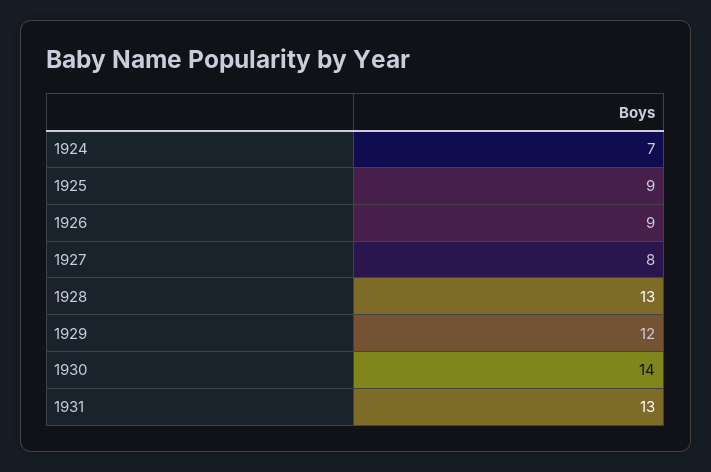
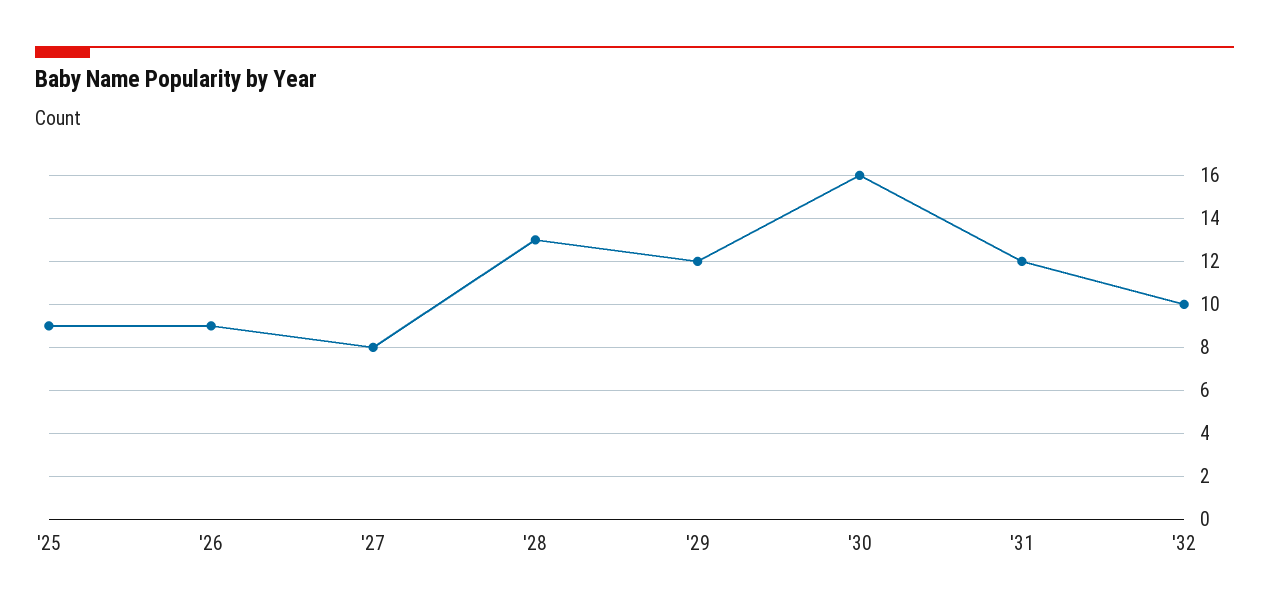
1924: 7 -> none
1930: 14 -> 16
1931: 13 -> 12
'32: none -> 10

